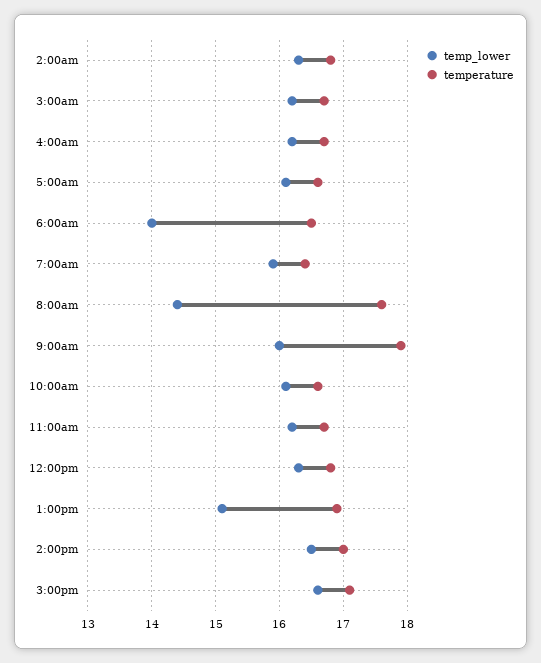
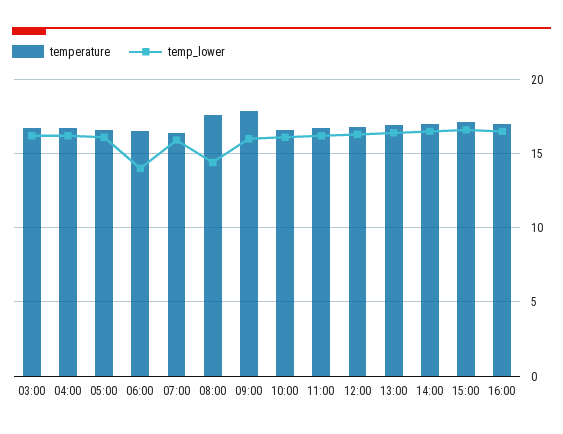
temp_lower, 2:00am: 16.3 -> none
temperature, 2:00am: 16.8 -> none
temp_lower, 1:00pm: 15.1 -> 16.5
temperature, 16:00: none -> 17
temp_lower, 16:00: none -> 16.5

